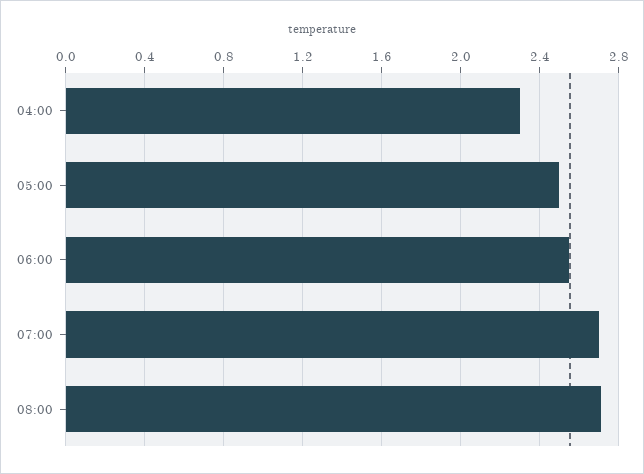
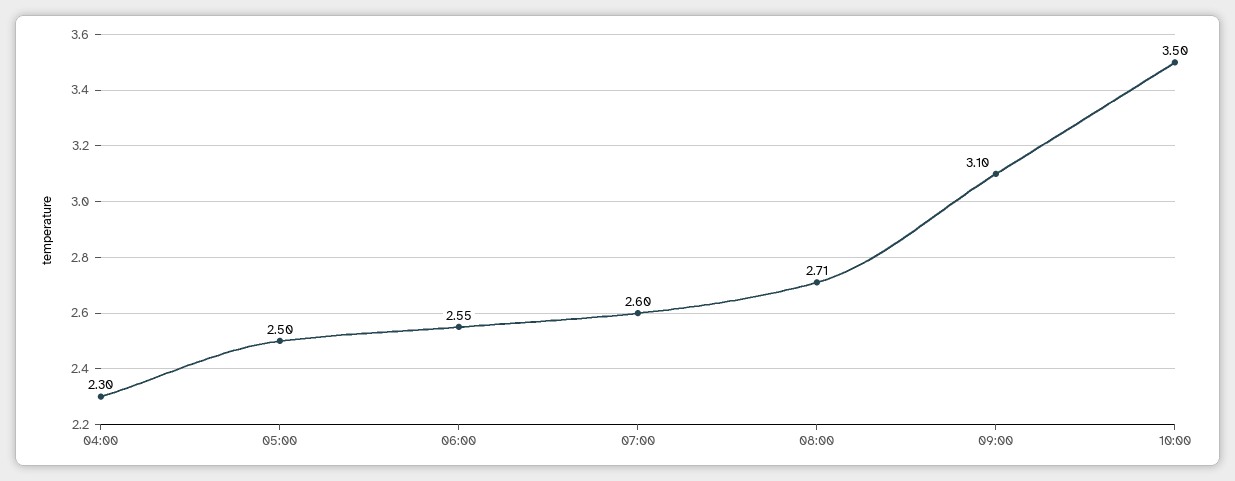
07:00: 2.7 -> 2.6
09:00: none -> 3.1
10:00: none -> 3.5

